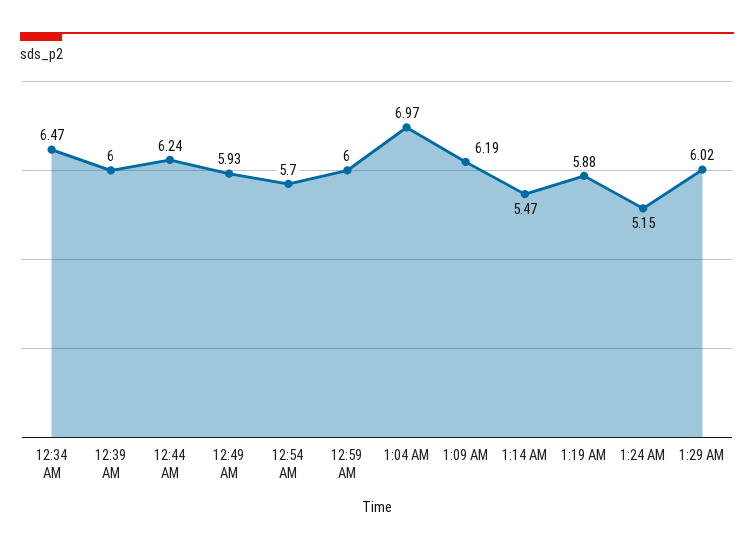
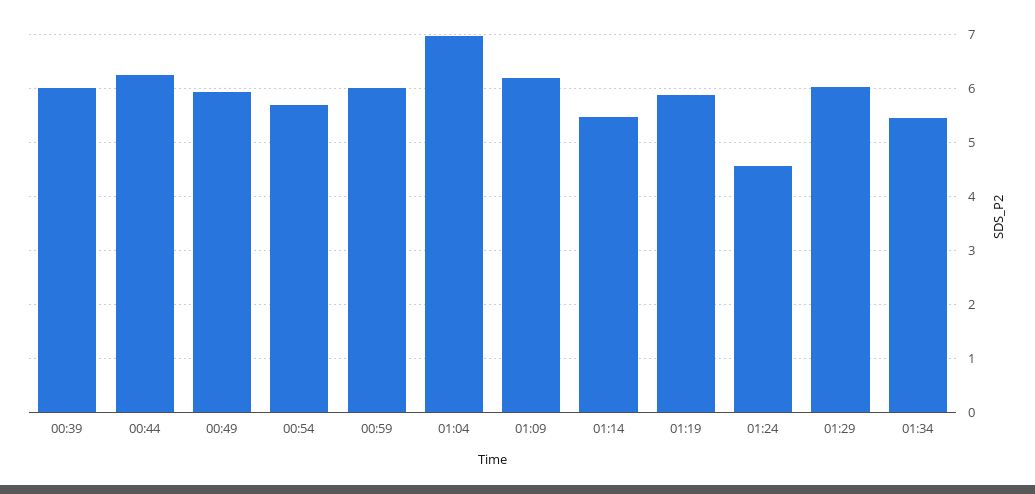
12:34 AM: 6.47 -> none
1:24 AM: 5.15 -> 4.6
01:34: none -> 5.4

